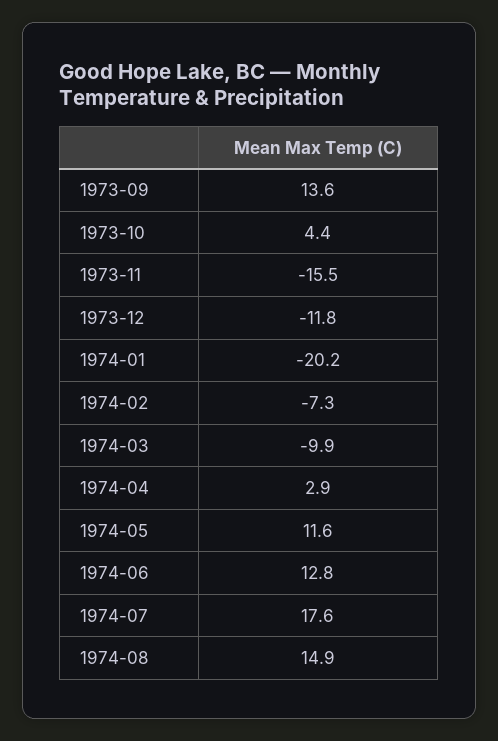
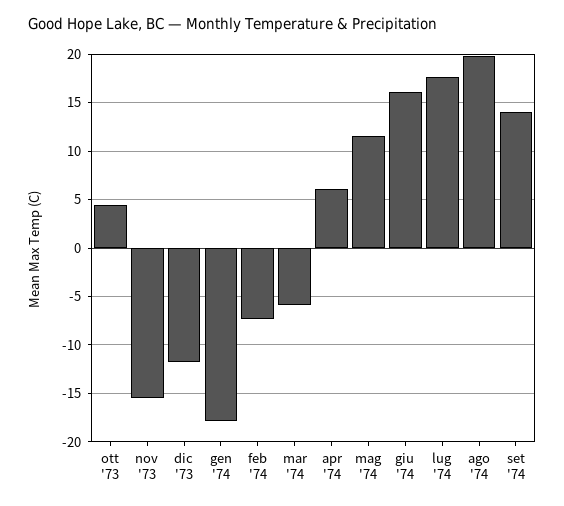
1973-09: 13.6 -> none
1974-01: -20.2 -> -18
1974-03: -9.9 -> -6
1974-04: 2.9 -> 6
1974-06: 12.8 -> 16
1974-08: 14.9 -> 20
set '74: none -> 14

